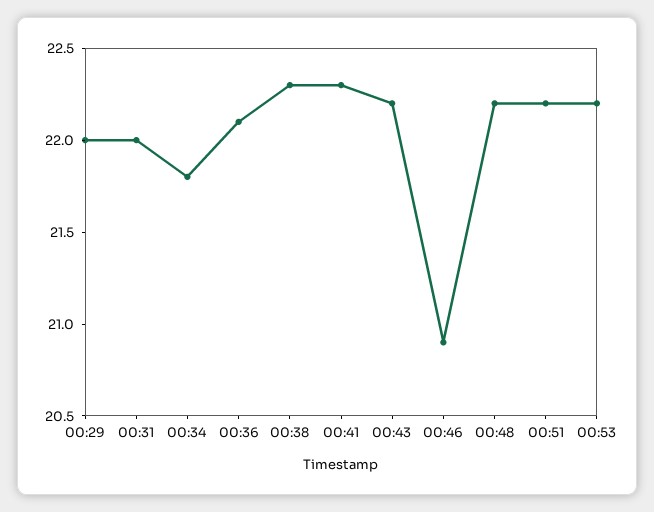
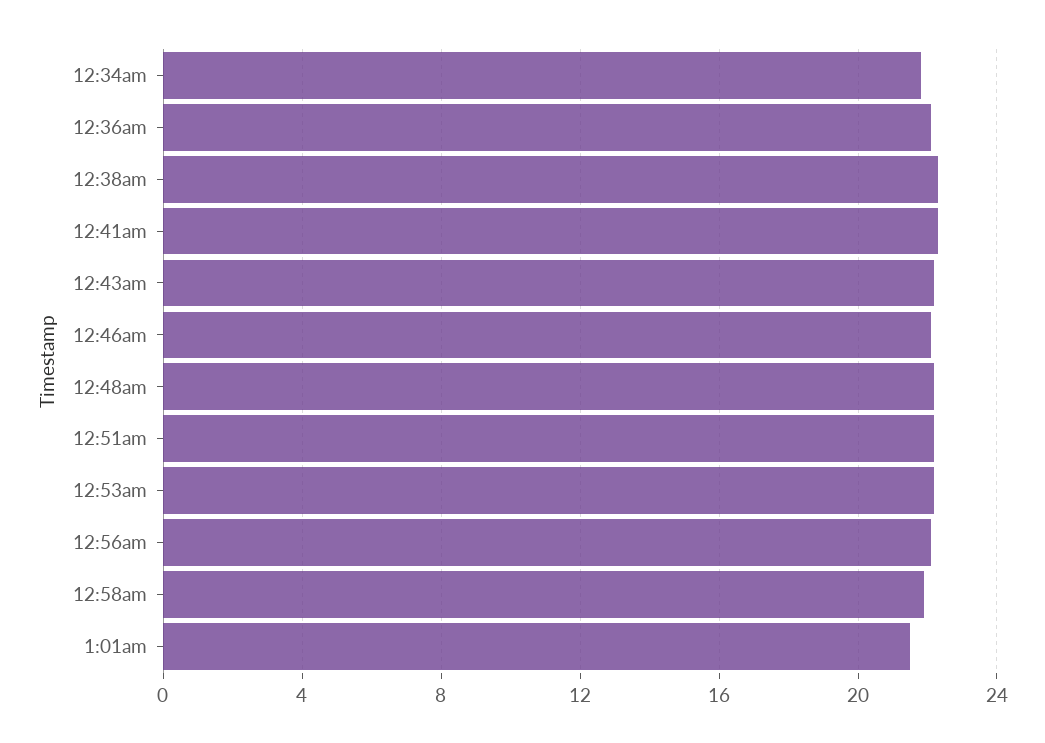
00:29: 22 -> none
00:31: 22 -> none
00:46: 20.9 -> 22
12:56am: none -> 22
12:58am: none -> 22
1:01am: none -> 21.5

